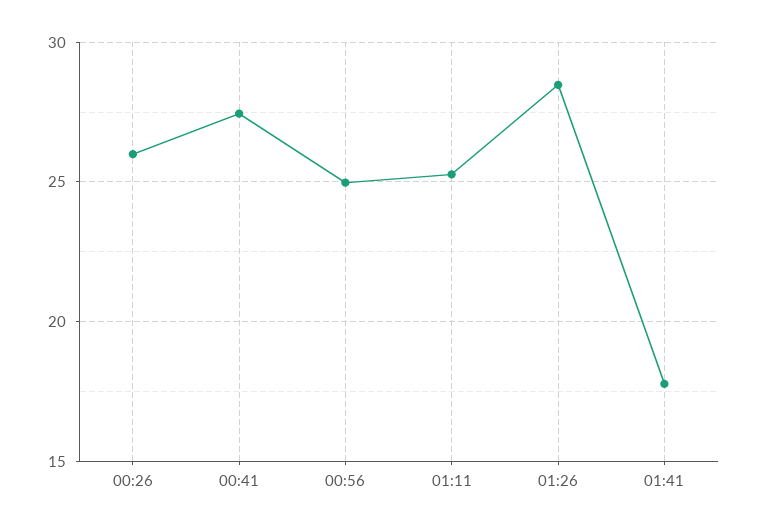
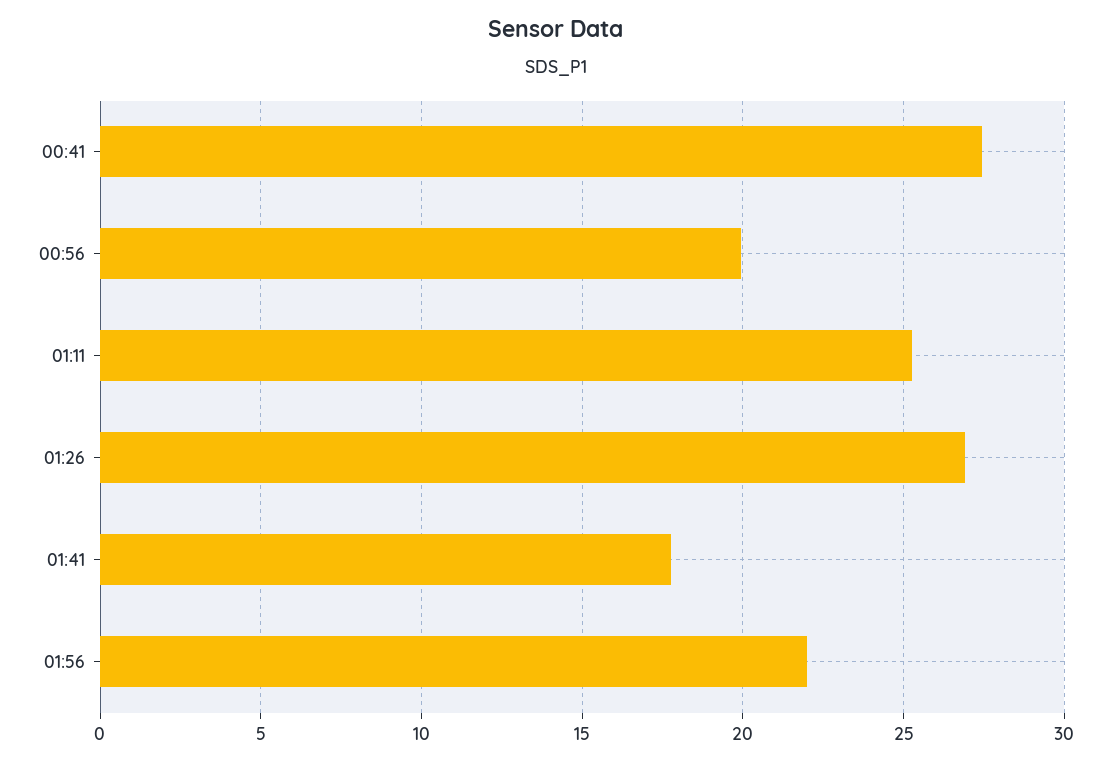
00:26: 26 -> none
00:56: 25 -> 20
01:26: 28.5 -> 27
01:56: none -> 22

